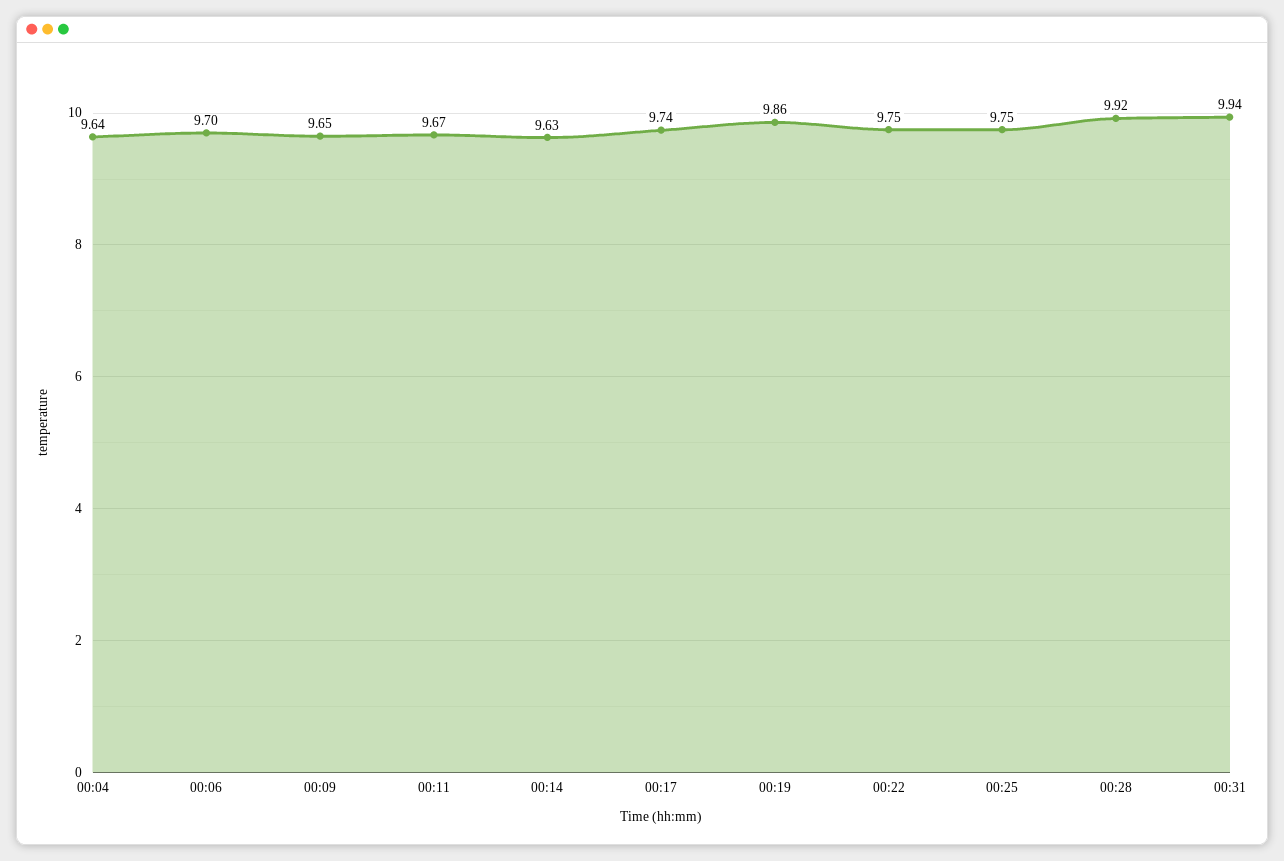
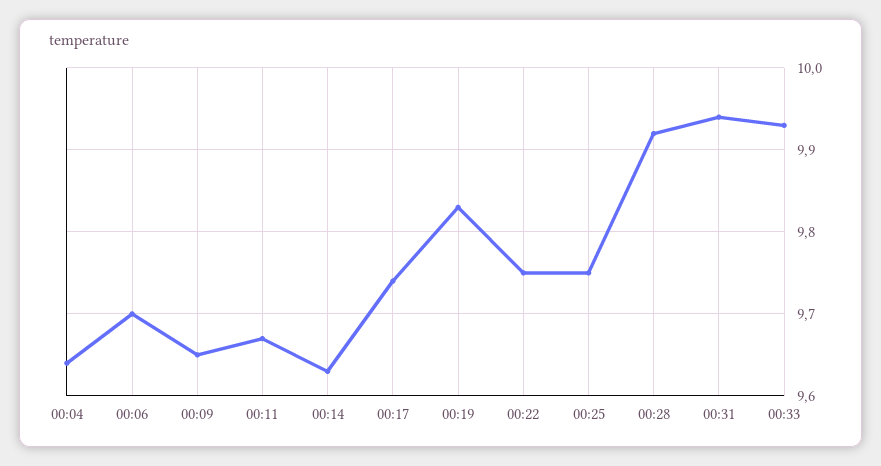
00:19: 9.86 -> 9.83
00:33: none -> 9.93

